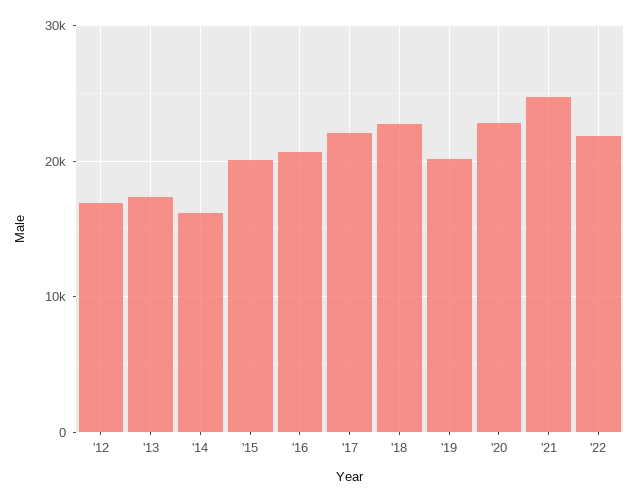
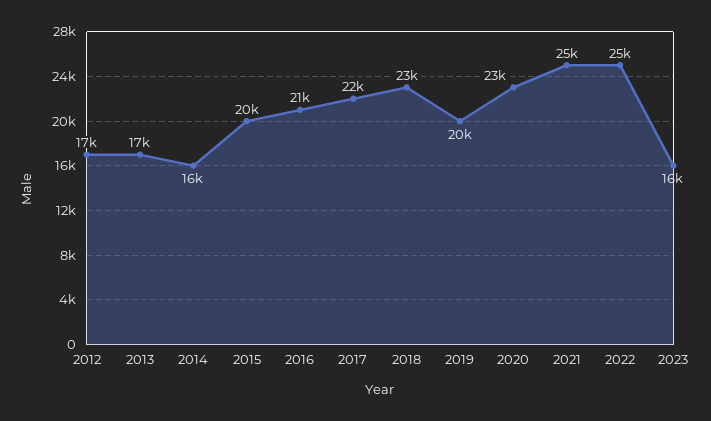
'22: 22000 -> 25000
2023: none -> 16000

